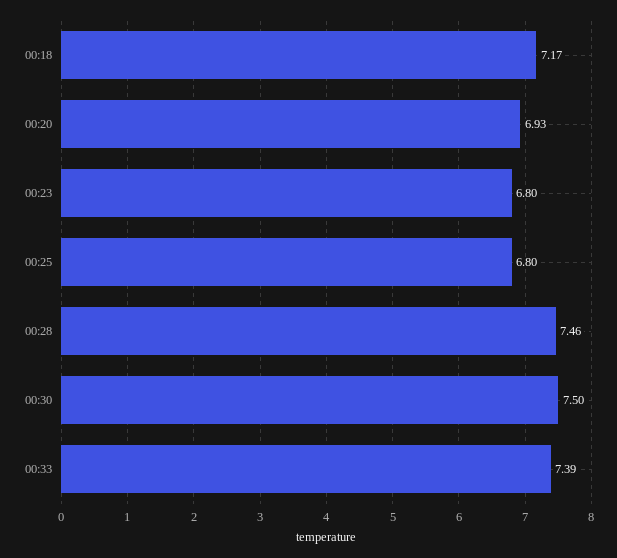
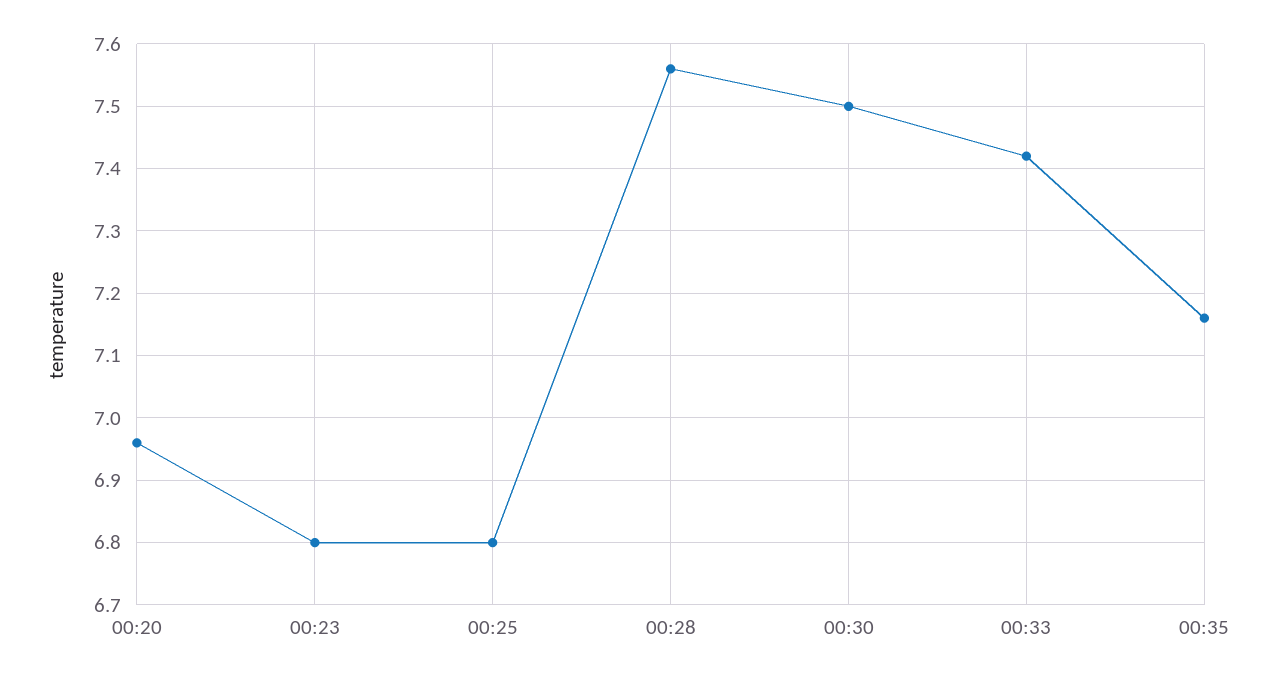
00:18: 7.17 -> none
00:20: 6.93 -> 6.96
00:28: 7.46 -> 7.56
00:33: 7.39 -> 7.42
00:35: none -> 7.16

